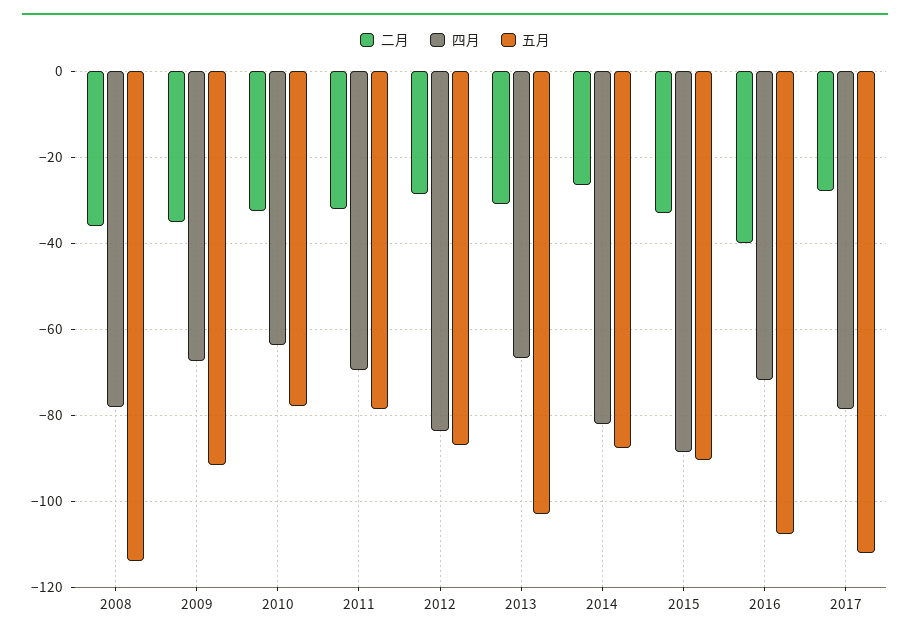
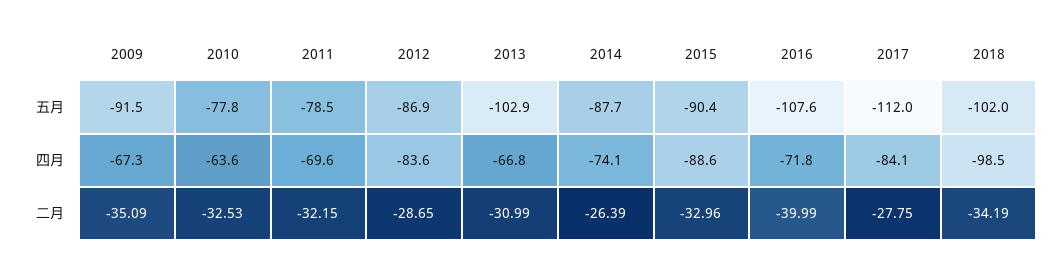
二月, 2008: -36 -> none
四月, 2008: -78 -> none
五月, 2008: -114 -> none
四月, 2014: -82 -> -74.1
四月, 2017: -78 -> -84.1
五月, 2018: none -> -102
四月, 2018: none -> -98.5
二月, 2018: none -> -34.19

